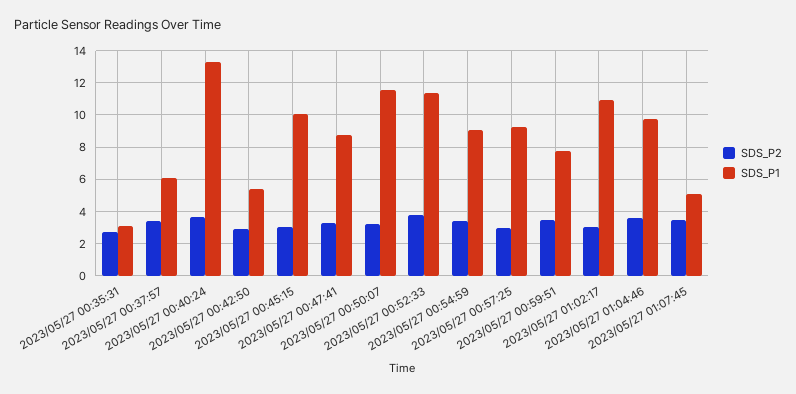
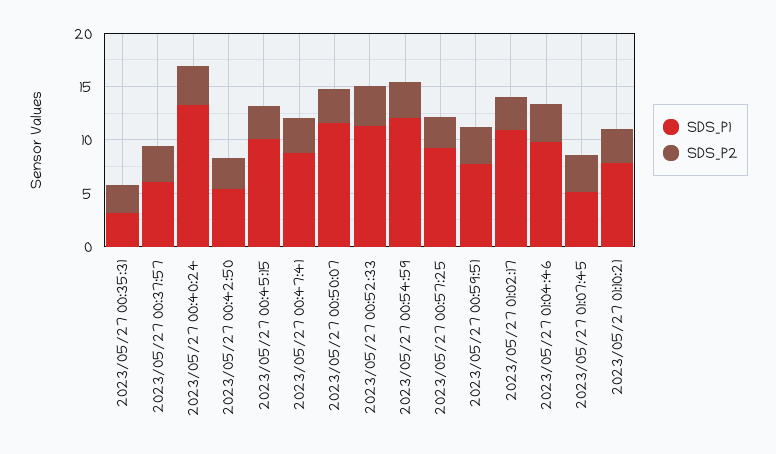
SDS_P1, 2023/05/27 00:54:59: 9 -> 12
SDS_P1, 2023/05/27 01:10:21: none -> 8
SDS_P2, 2023/05/27 01:10:21: none -> 3

